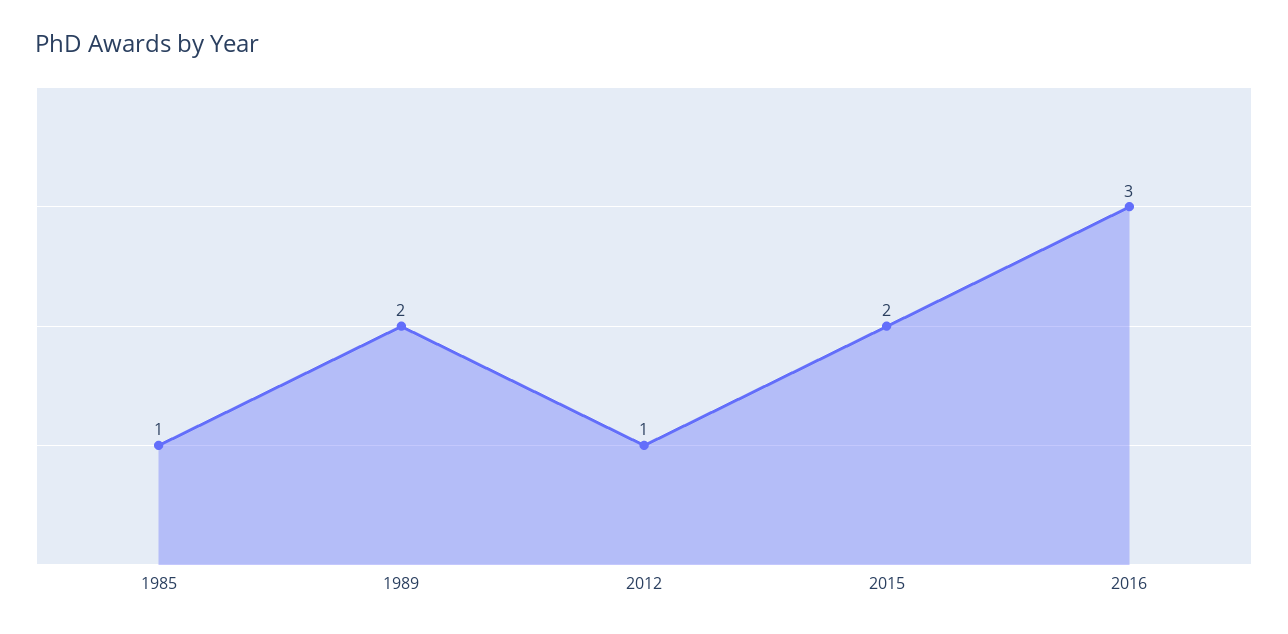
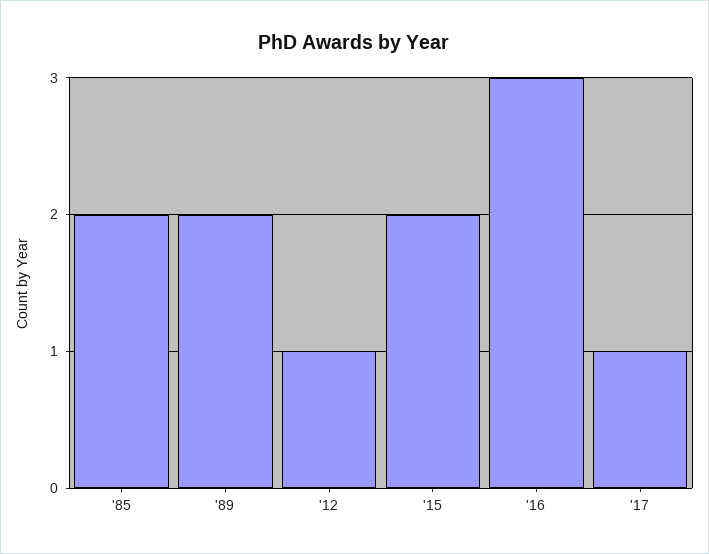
1985: 1 -> 2
'17: none -> 1

